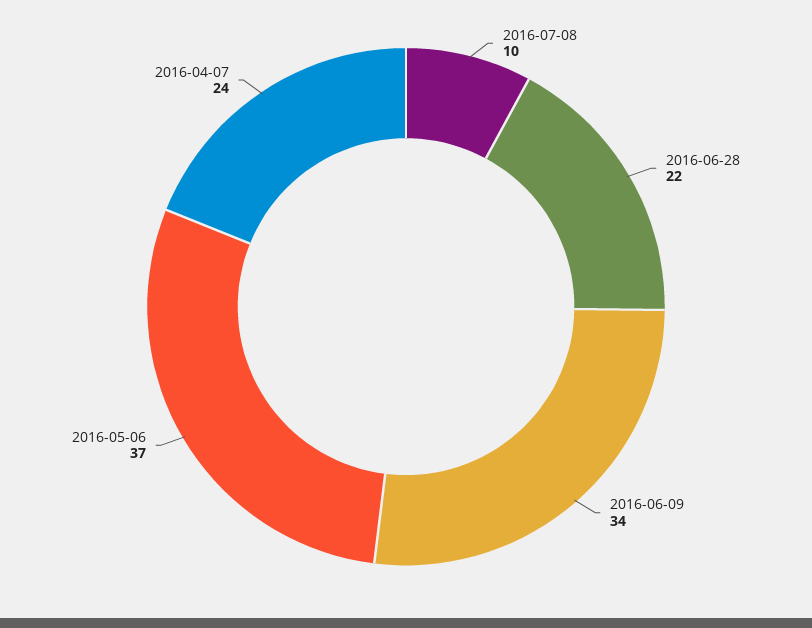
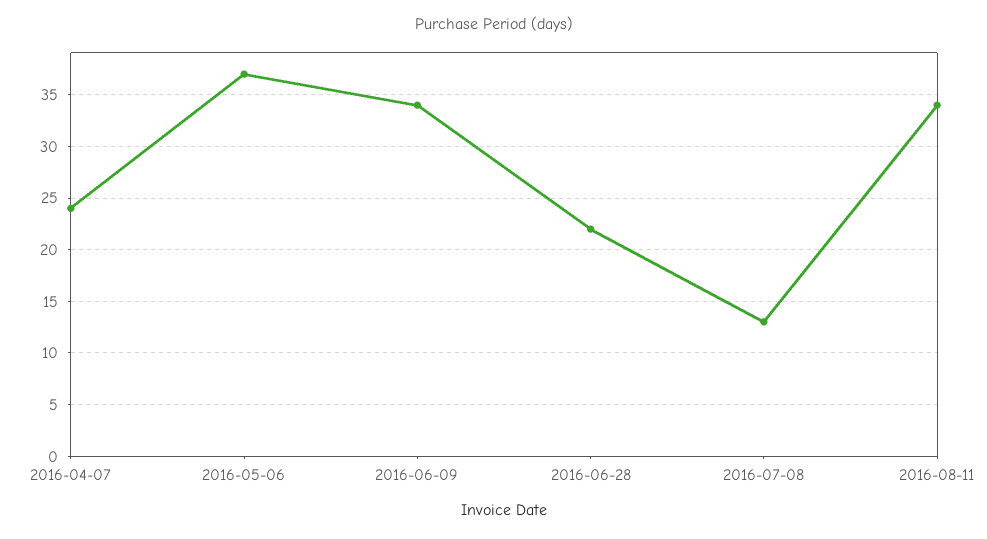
2016-07-08: 10 -> 13
2016-08-11: none -> 34

